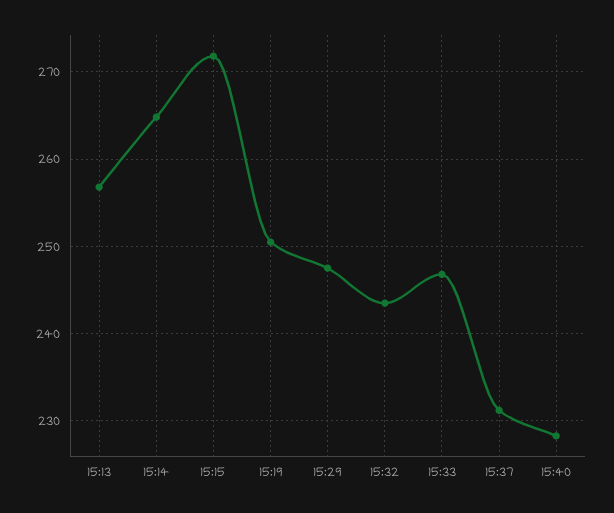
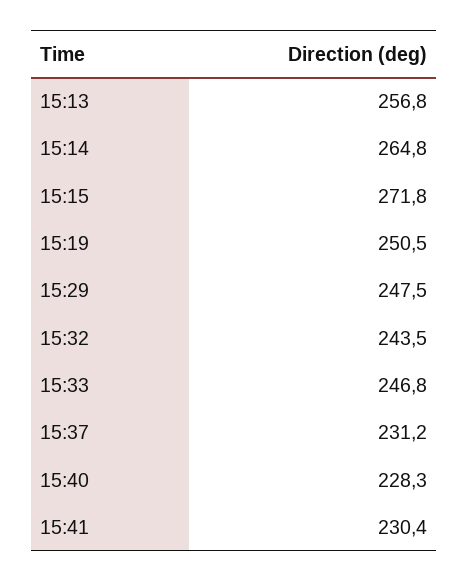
15:41: none -> 230.4

